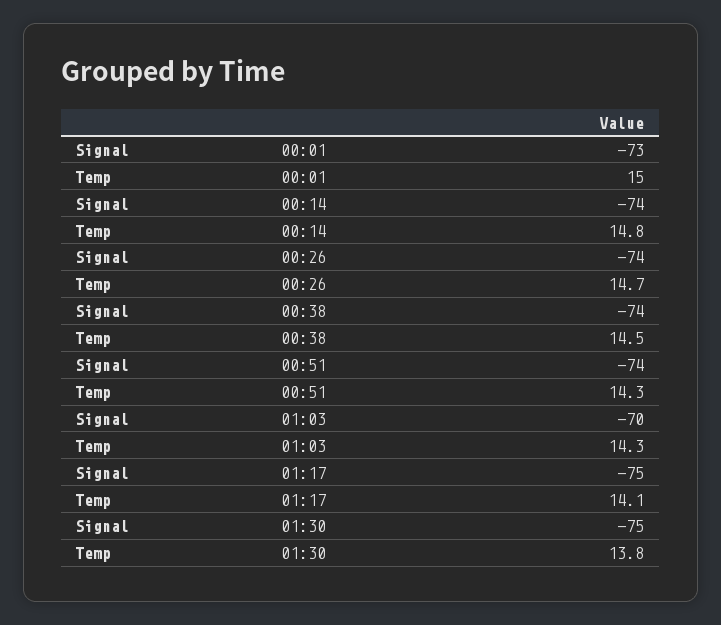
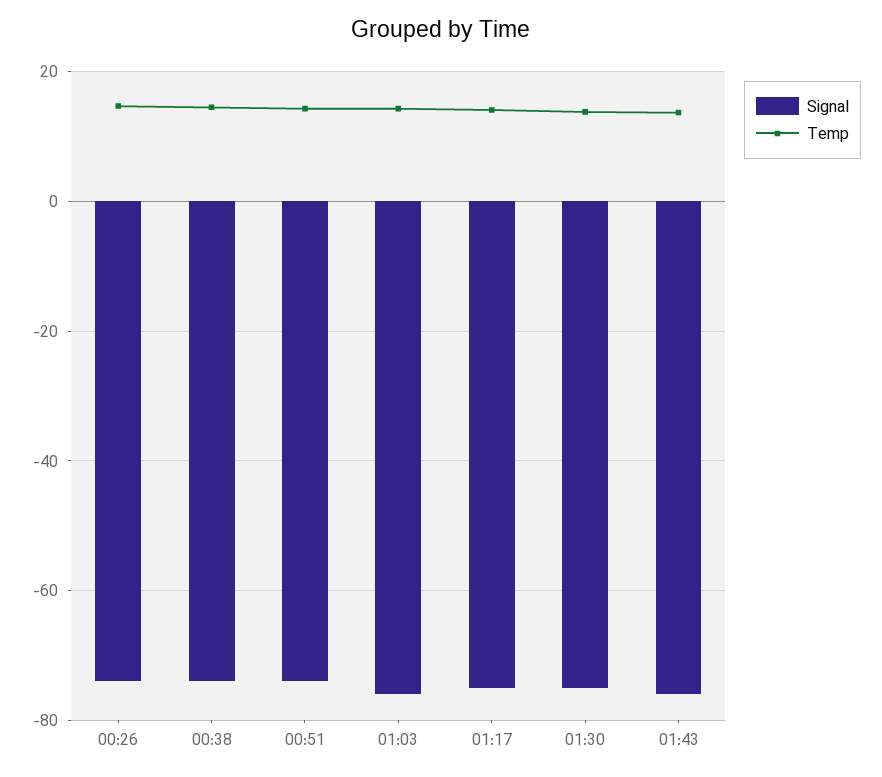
Signal, 00:01: -73 -> none
Temp, 00:01: 15 -> none
Signal, 00:14: -74 -> none
Temp, 00:14: 14.8 -> none
Signal, 01:03: -70 -> -76
Signal, 01:43: none -> -76
Temp, 01:43: none -> 14

